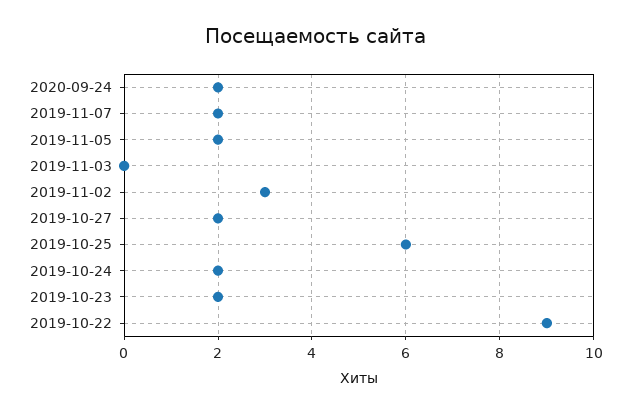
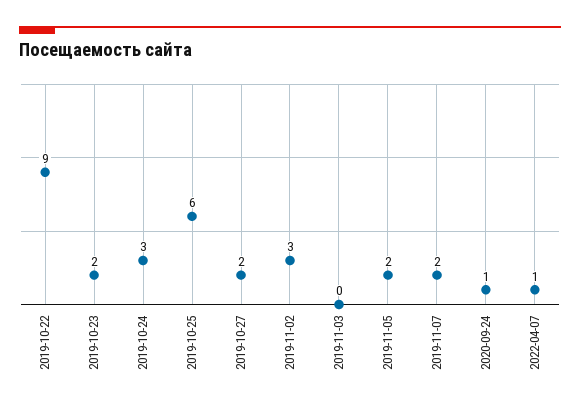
2020-09-24: 2 -> 1
2019-10-24: 2 -> 3
2022-04-07: none -> 1

